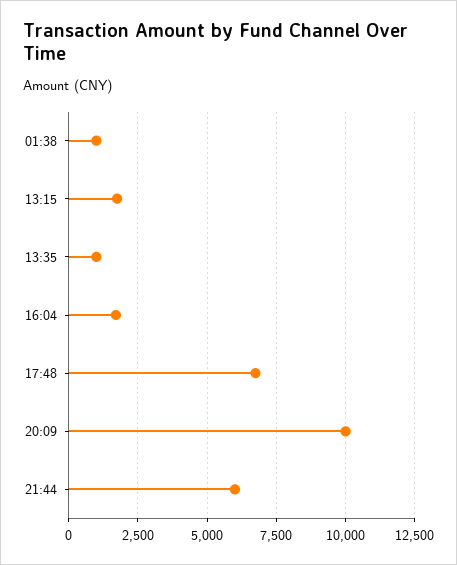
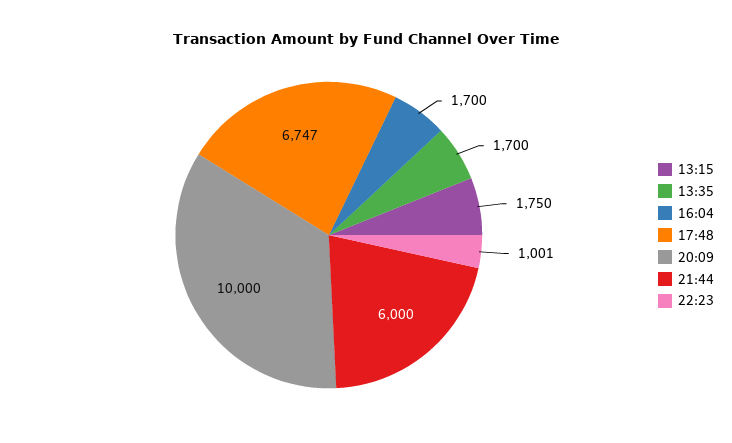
01:38: 1000 -> none
13:35: 1000 -> 1700
22:23: none -> 1001

